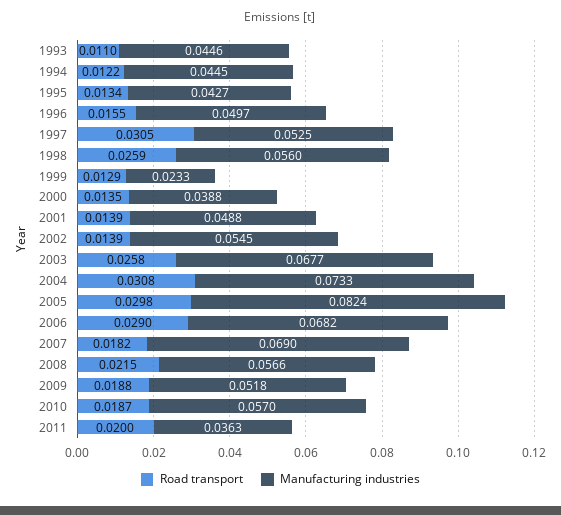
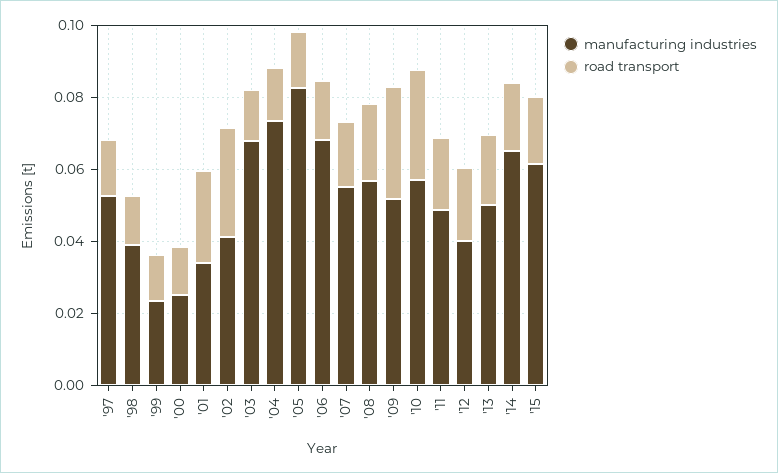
Road transport, 1993: 0.011 -> none
Manufacturing industries, 1993: 0.0446 -> none
Road transport, 1994: 0.0122 -> none
Manufacturing industries, 1994: 0.0445 -> none
Road transport, 1995: 0.0134 -> none
Manufacturing industries, 1995: 0.0427 -> none
Road transport, 1996: 0.0155 -> none
Manufacturing industries, 1996: 0.0497 -> none
Road transport, 1997: 0.0305 -> 0.015
Road transport, 1998: 0.0259 -> 0.015
Manufacturing industries, 1998: 0.056 -> 0.04
Manufacturing industries, 2000: 0.0388 -> 0.025
Road transport, 2001: 0.0139 -> 0.025
Manufacturing industries, 2001: 0.0488 -> 0.035
Road transport, 2002: 0.0139 -> 0.03
Manufacturing industries, 2002: 0.0545 -> 0.04
Road transport, 2003: 0.0258 -> 0.015
Road transport, 2004: 0.0308 -> 0.015
Road transport, 2005: 0.0298 -> 0.015
Road transport, 2006: 0.029 -> 0.015
Manufacturing industries, 2007: 0.069 -> 0.055
Road transport, 2009: 0.0188 -> 0.03
Road transport, 2010: 0.0187 -> 0.03
Manufacturing industries, 2011: 0.0363 -> 0.05
Manufacturing industries, '12: none -> 0.04
Road transport, '12: none -> 0.02
Manufacturing industries, '13: none -> 0.05
Road transport, '13: none -> 0.02
Manufacturing industries, '14: none -> 0.065
Road transport, '14: none -> 0.02
Manufacturing industries, '15: none -> 0.06
Road transport, '15: none -> 0.02

